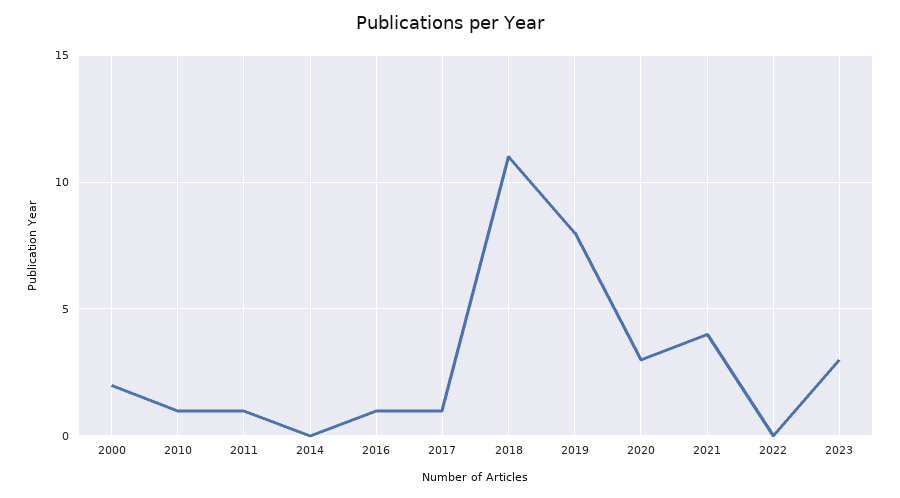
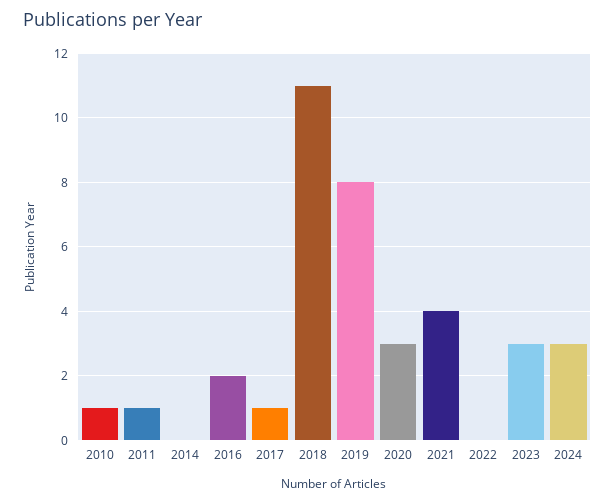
2000: 2 -> none
2016: 1 -> 2
2024: none -> 3

